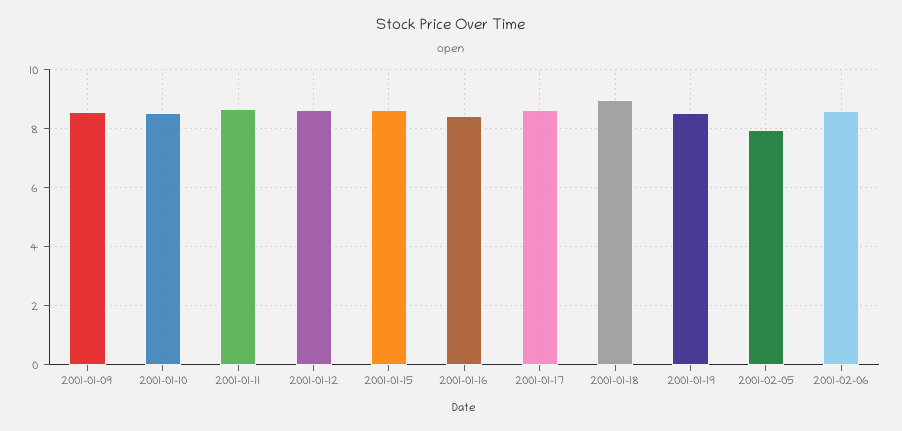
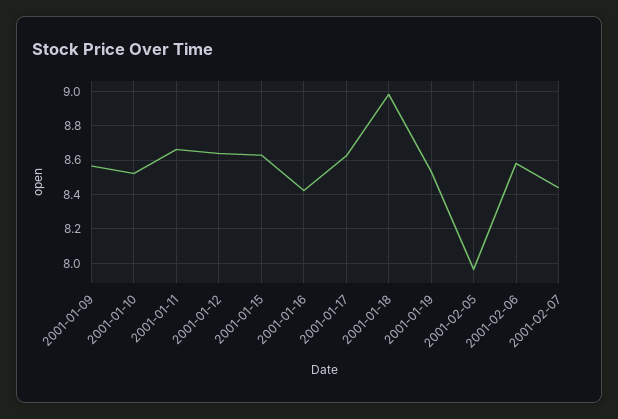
2001-02-07: none -> 8.45

